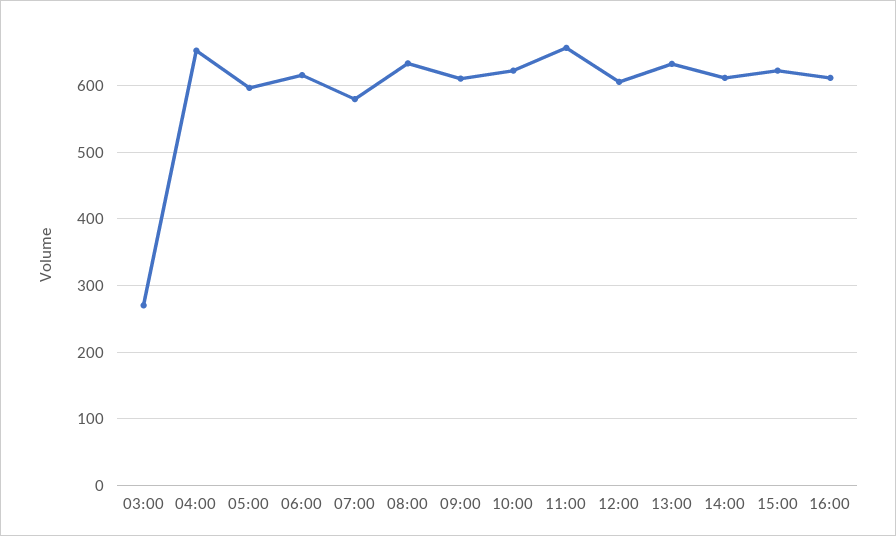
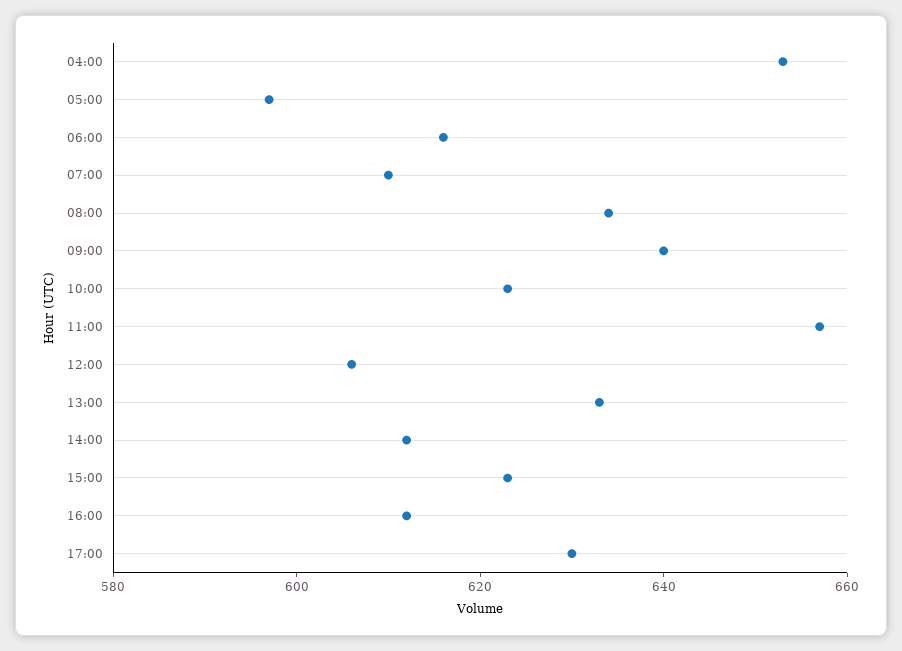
03:00: 270 -> none
07:00: 580 -> 610
09:00: 610 -> 640
17:00: none -> 630

